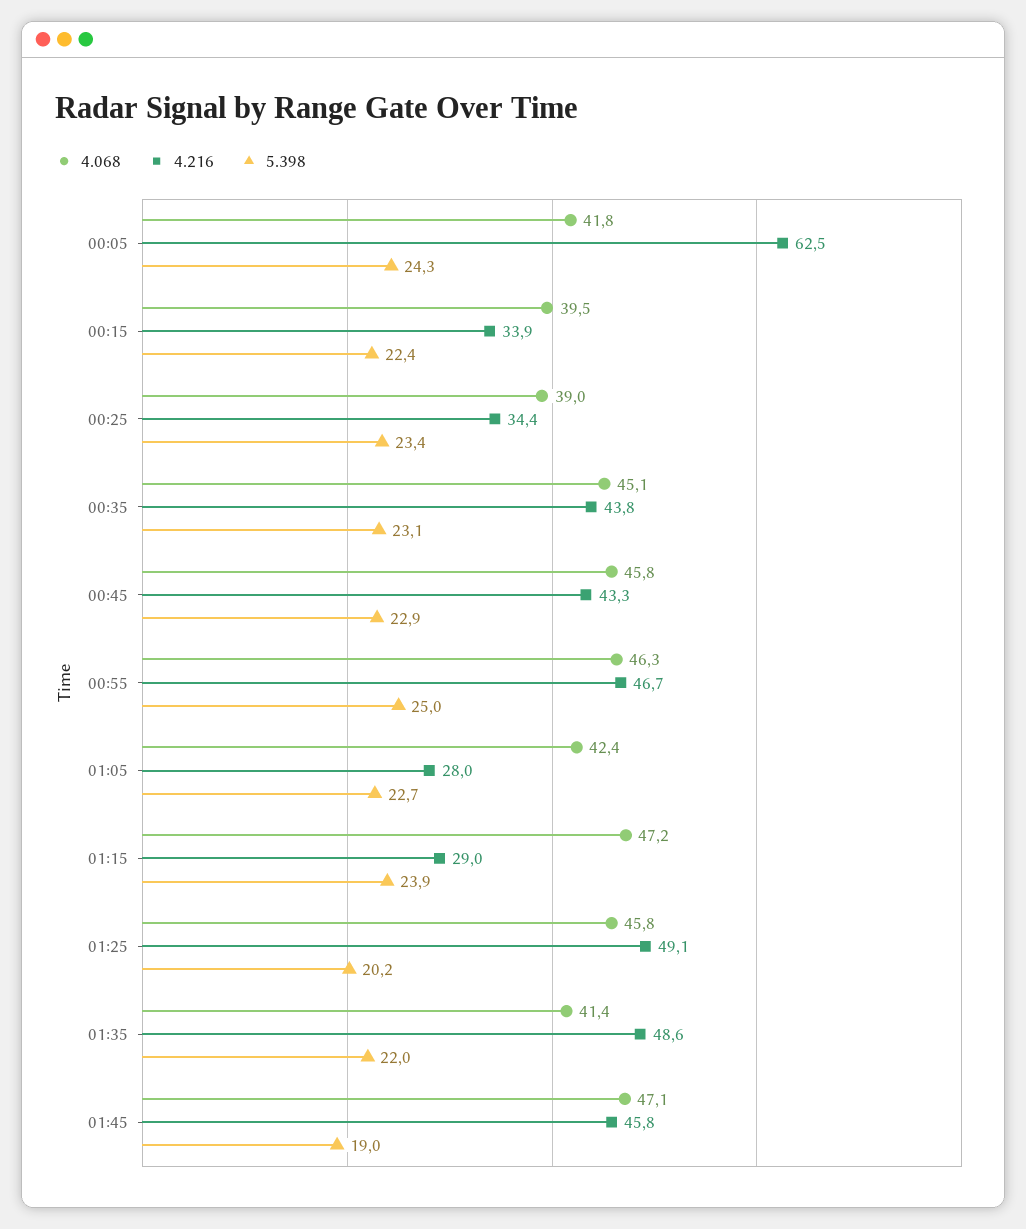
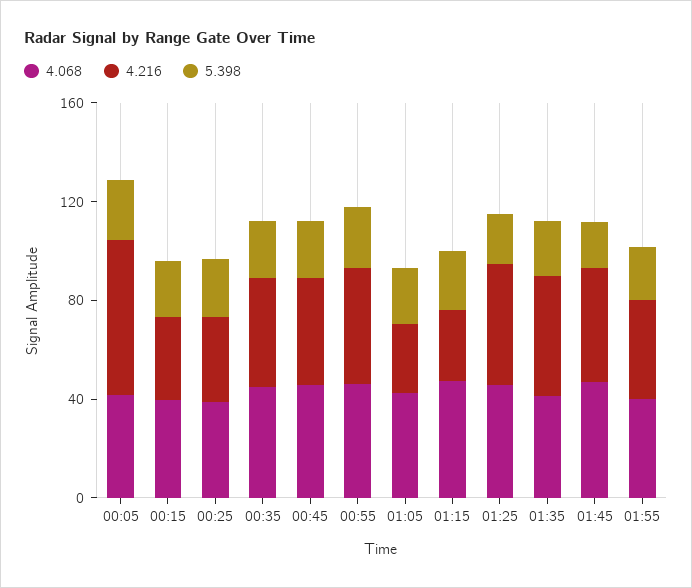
4.068, 01:55: none -> 40
4.216, 01:55: none -> 40
5.398, 01:55: none -> 20

